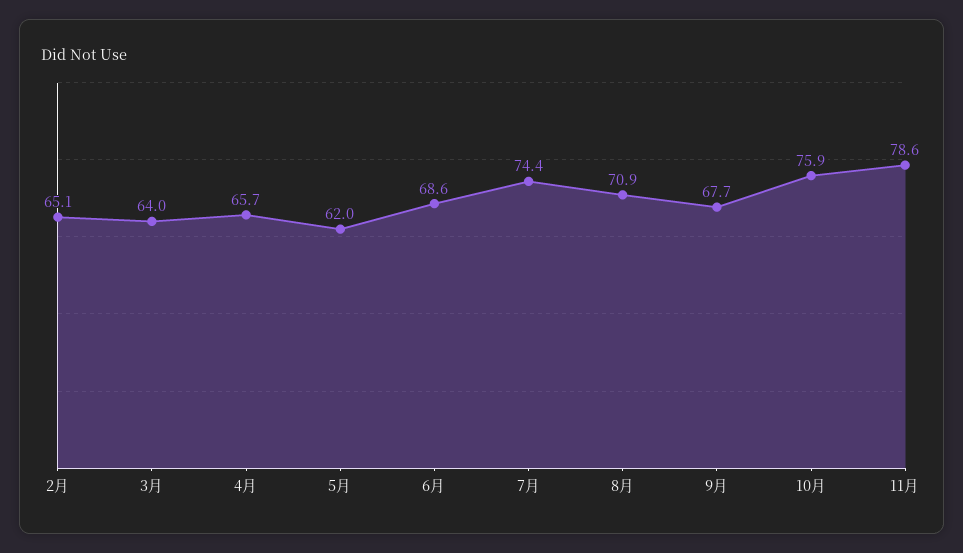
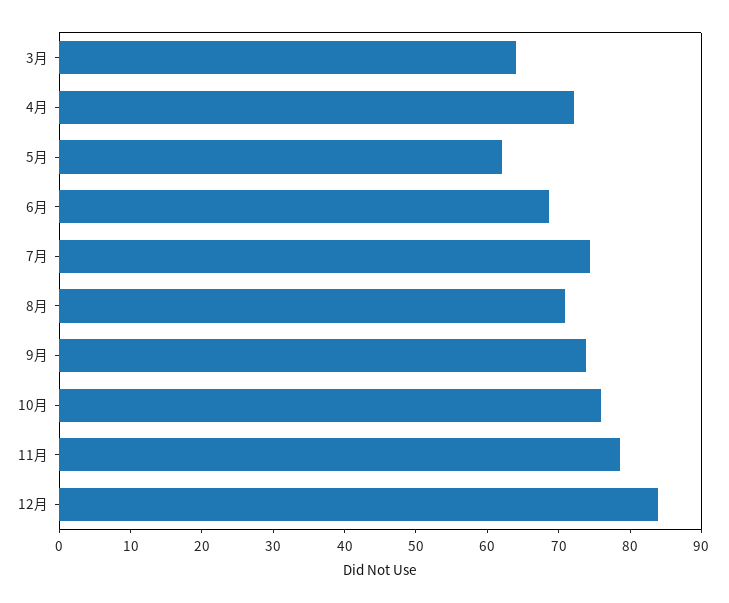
2月: 65.1 -> none
4月: 65.7 -> 72
9月: 67.7 -> 74
12月: none -> 84

